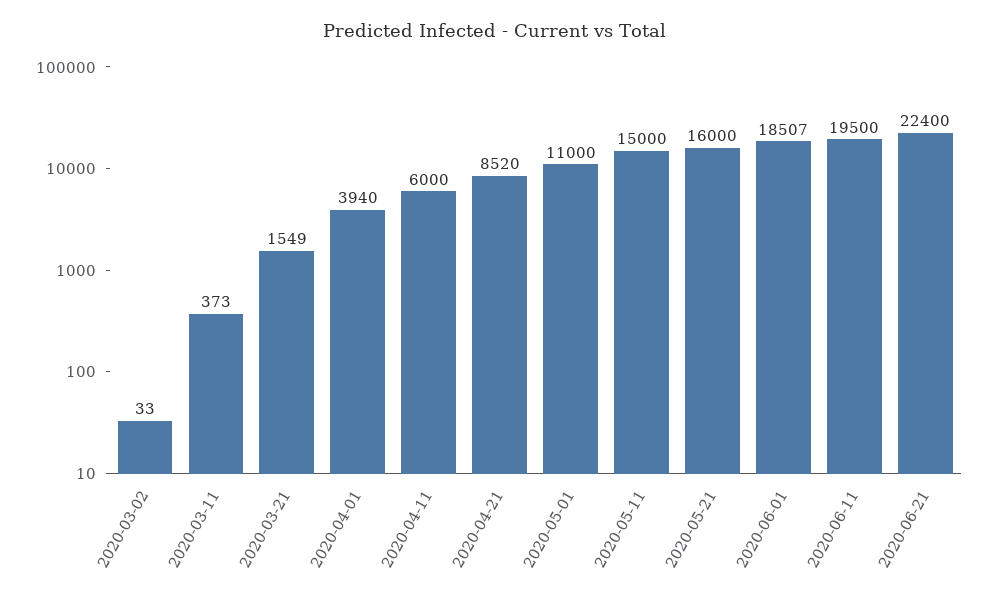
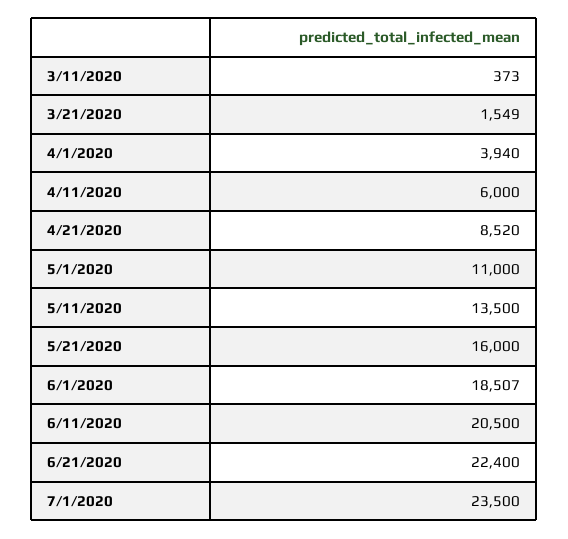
2020-03-02: 33 -> none
2020-05-11: 15000 -> 13500
2020-06-11: 19500 -> 20500
7/1/2020: none -> 23500

